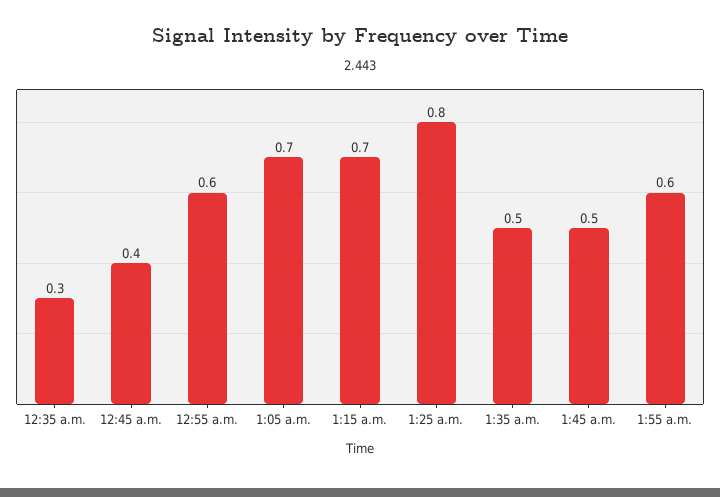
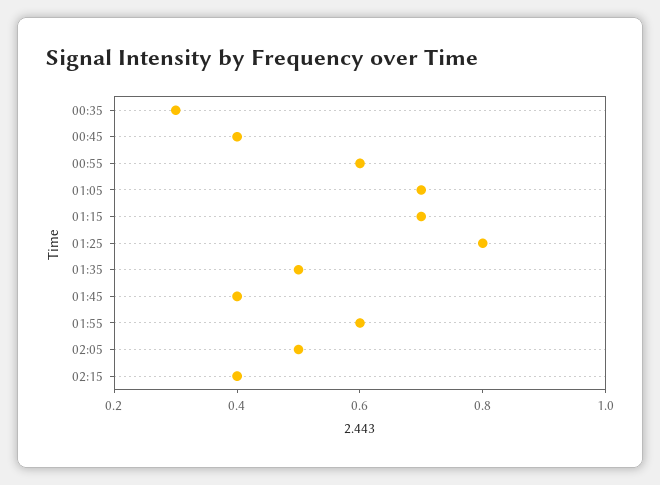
1:45 a.m.: 0.5 -> 0.4
02:05: none -> 0.5
02:15: none -> 0.4

